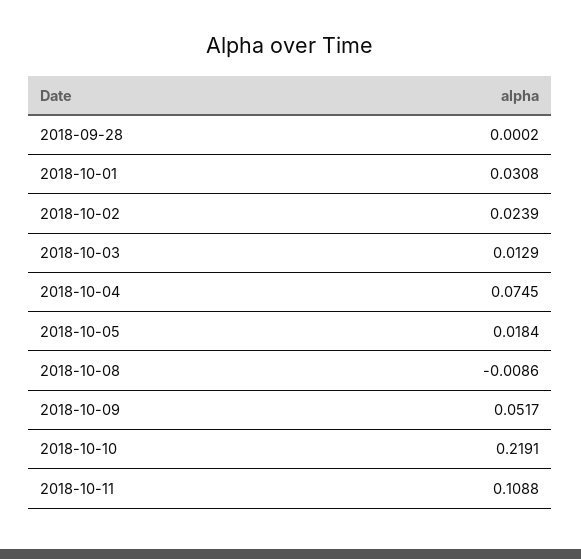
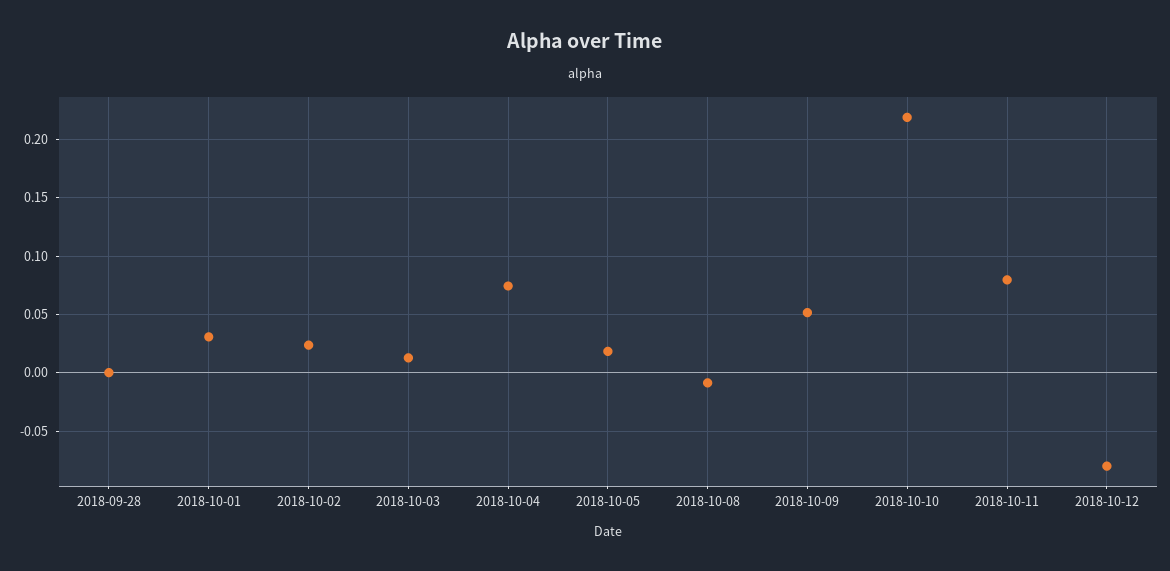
2018-10-11: 0.1088 -> 0.08
2018-10-12: none -> -0.08

